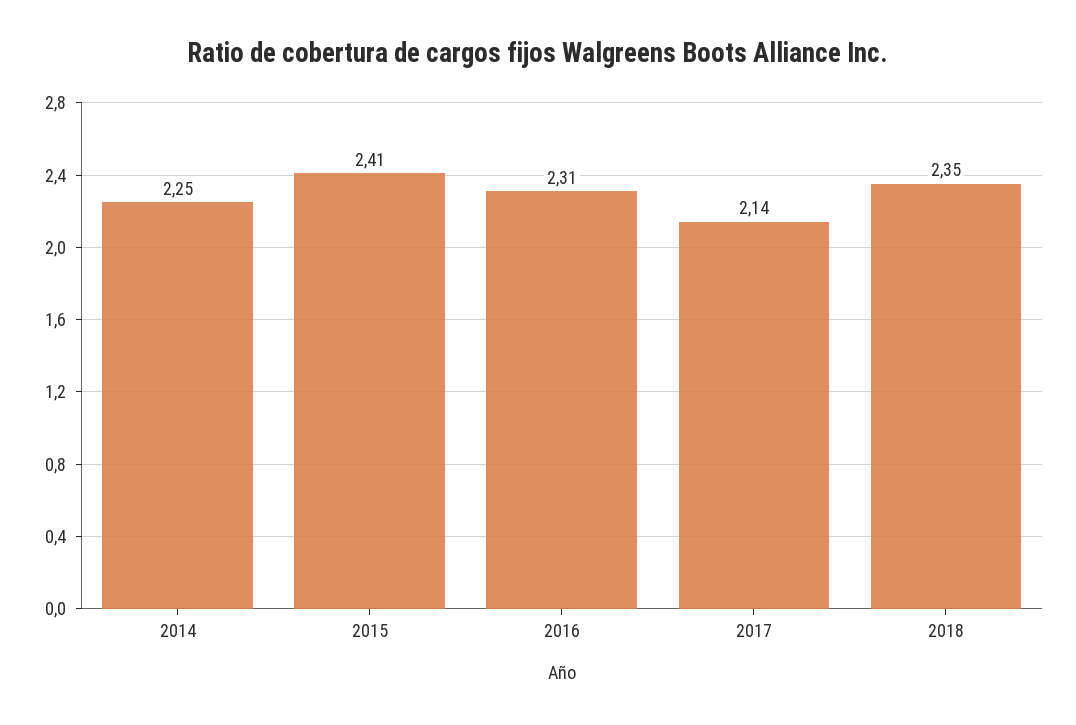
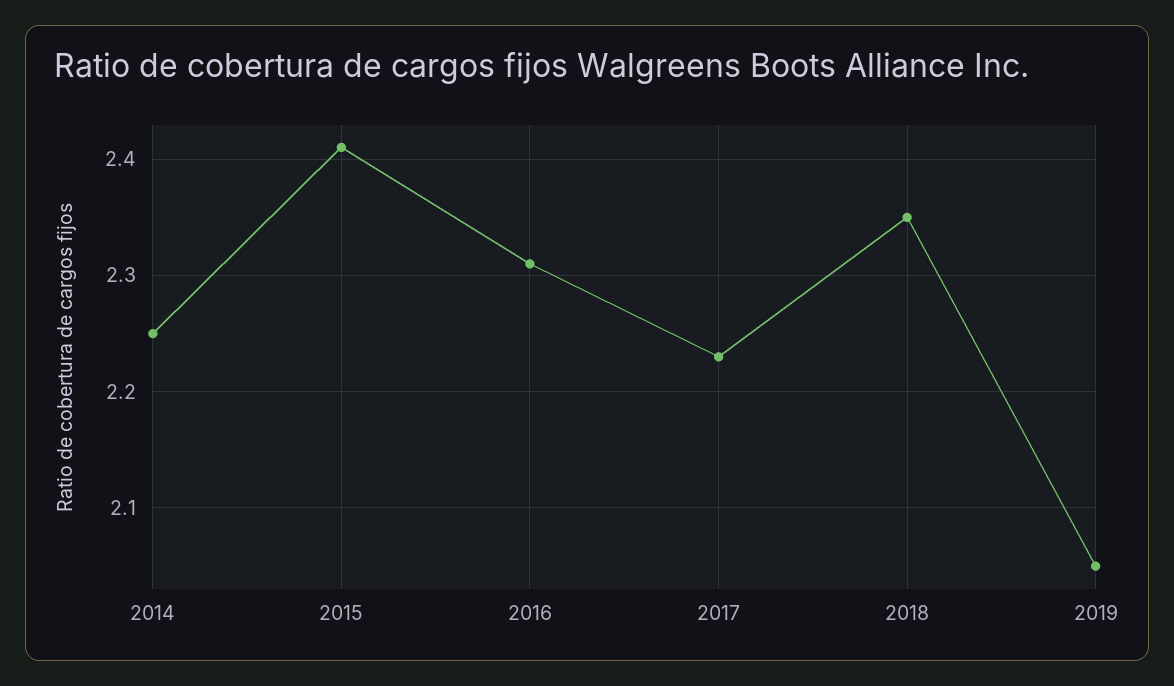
2017: 2.14 -> 2.23
2019: none -> 2.05

